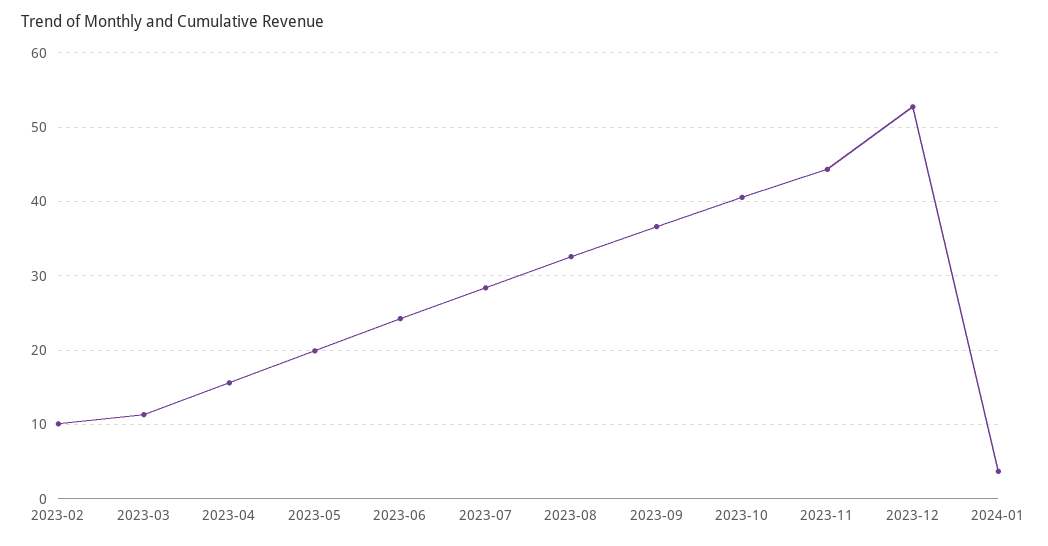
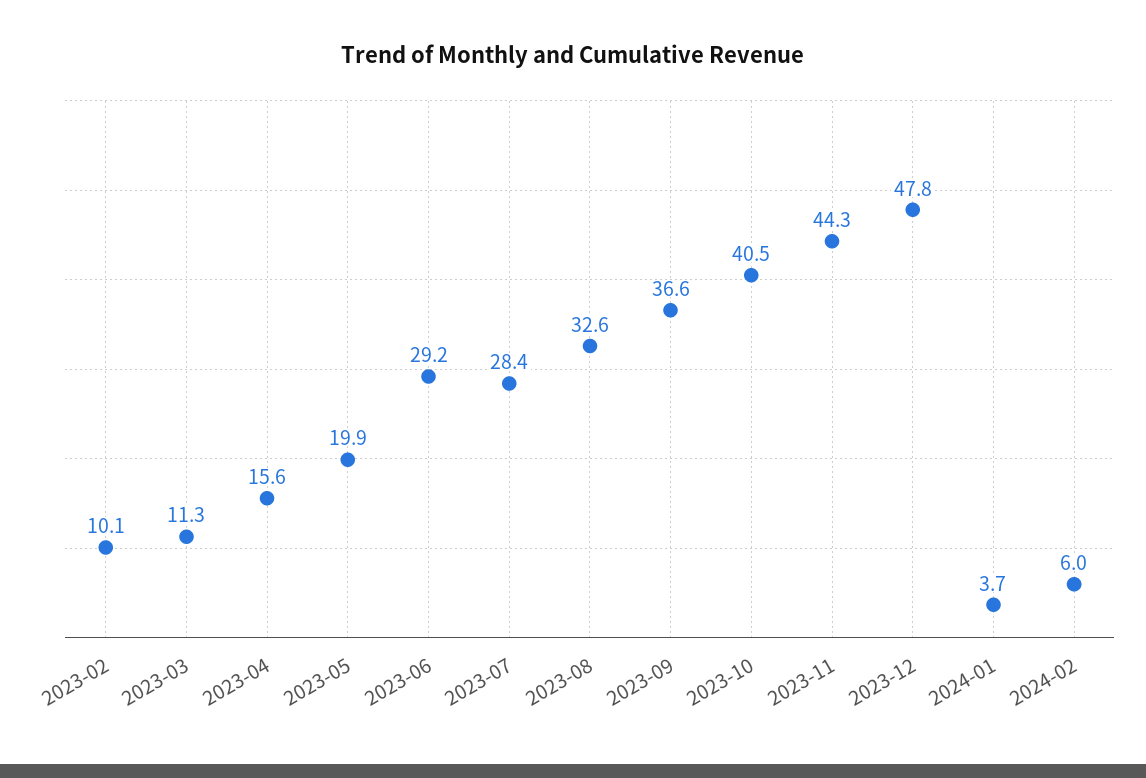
2023-06: 24 -> 29.2
2023-12: 53 -> 47.8
2024-02: none -> 6

